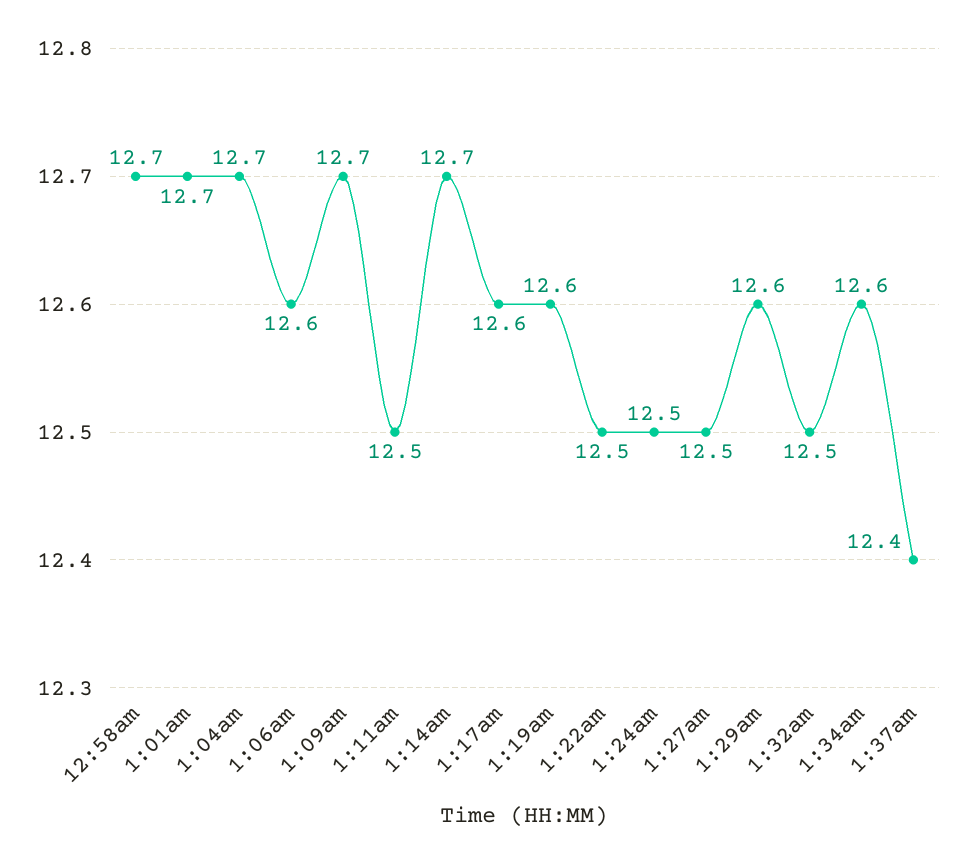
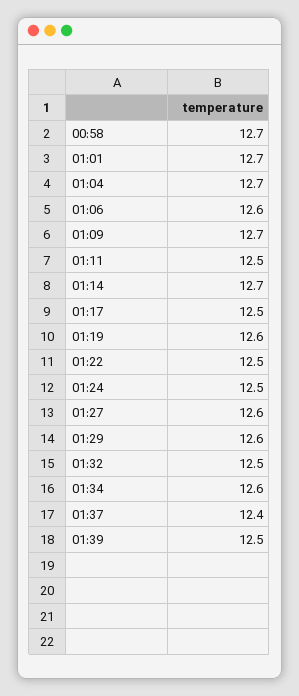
1:17am: 12.6 -> 12.5
1:27am: 12.5 -> 12.6
01:39: none -> 12.5

